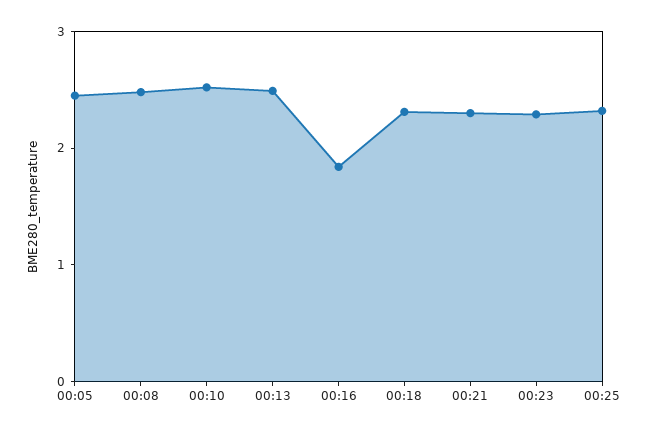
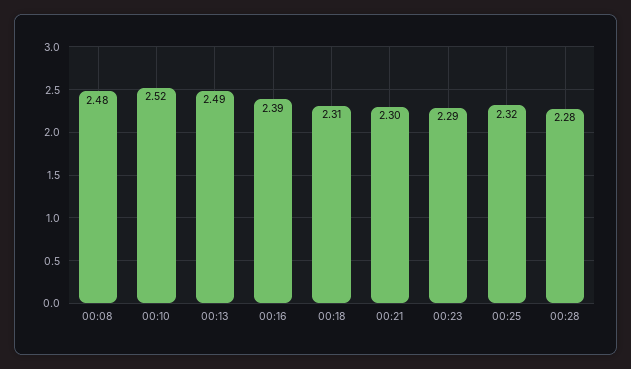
00:05: 2.4 -> none
00:16: 1.8 -> 2.39
00:28: none -> 2.28

